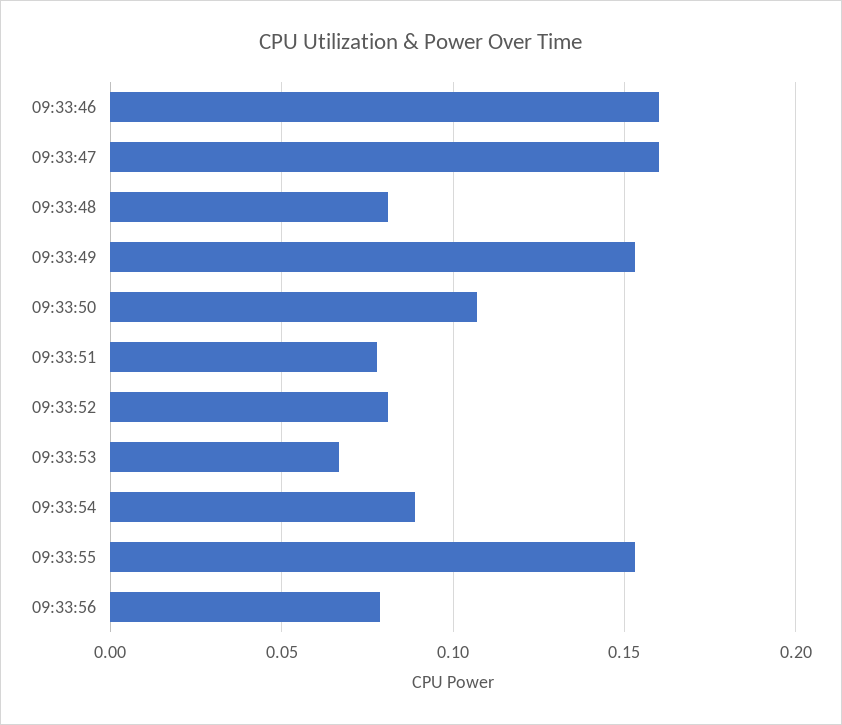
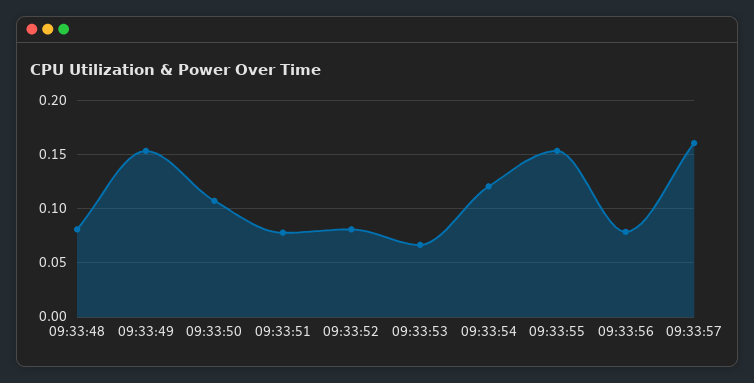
09:33:46: 0.16 -> none
09:33:47: 0.16 -> none
09:33:54: 0.09 -> 0.12
09:33:57: none -> 0.16

